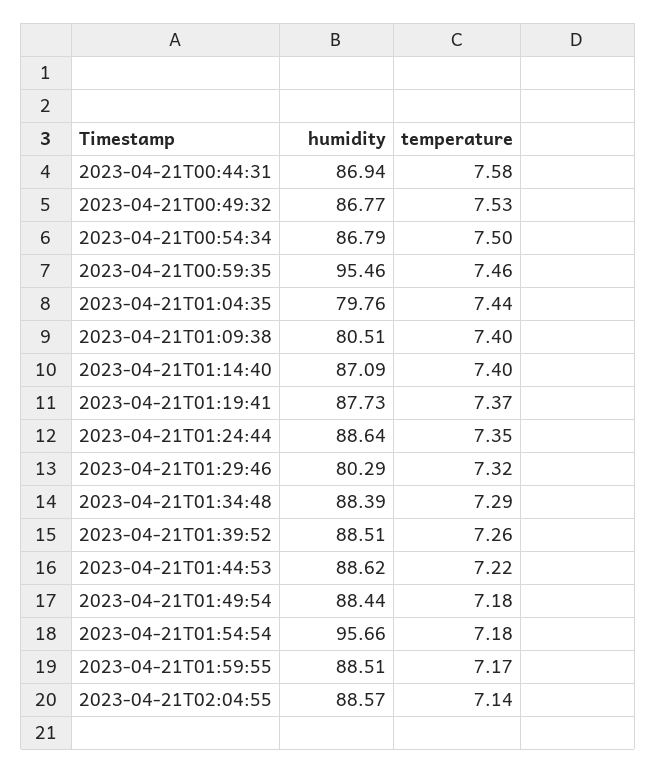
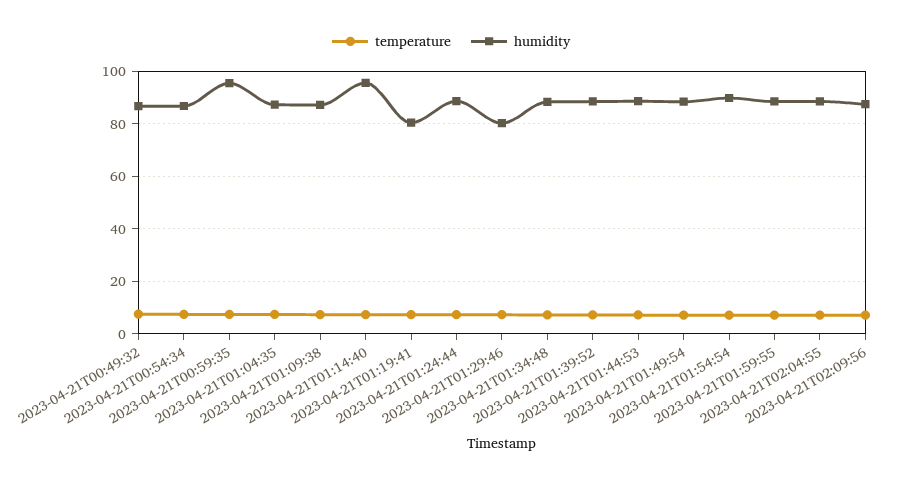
humidity, 2023-04-21T00:44:31: 86.94 -> none
temperature, 2023-04-21T00:44:31: 7.58 -> none
humidity, 2023-04-21T01:04:35: 79.76 -> 87.5
humidity, 2023-04-21T01:09:38: 80.51 -> 87.5
humidity, 2023-04-21T01:14:40: 87.09 -> 95
humidity, 2023-04-21T01:19:41: 87.73 -> 80
humidity, 2023-04-21T01:54:54: 95.66 -> 90
temperature, 2023-04-21T02:09:56: none -> 7.5
humidity, 2023-04-21T02:09:56: none -> 87.5

